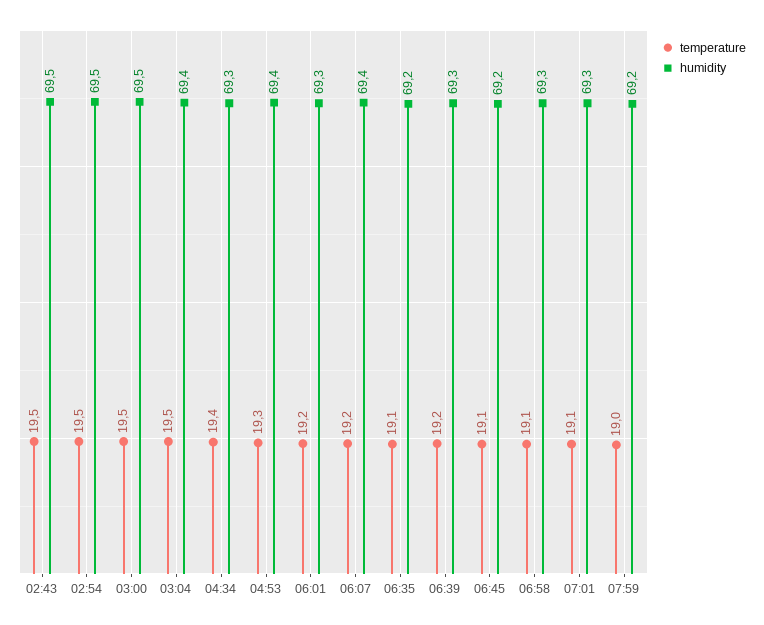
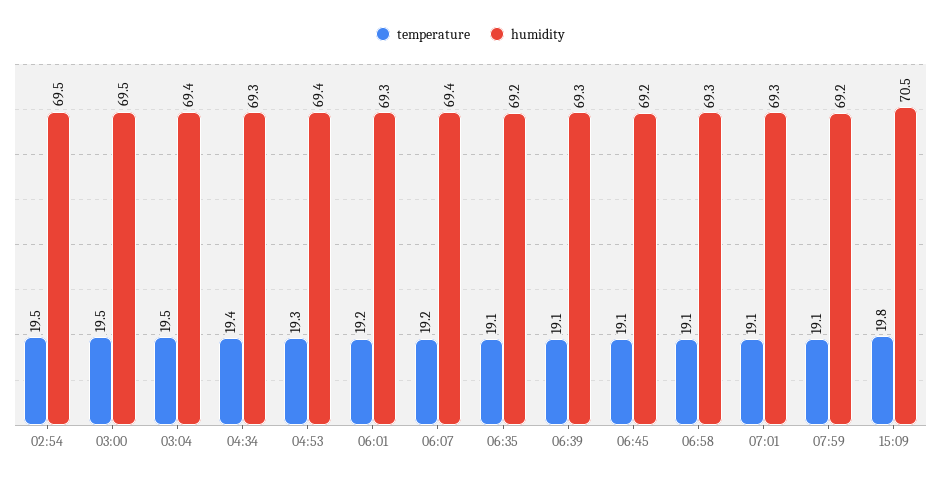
temperature, 02:43: 19.5 -> none
humidity, 02:43: 69.5 -> none
temperature, 06:39: 19.2 -> 19.1
temperature, 07:59: 19 -> 19.1
temperature, 15:09: none -> 19.8
humidity, 15:09: none -> 70.5

